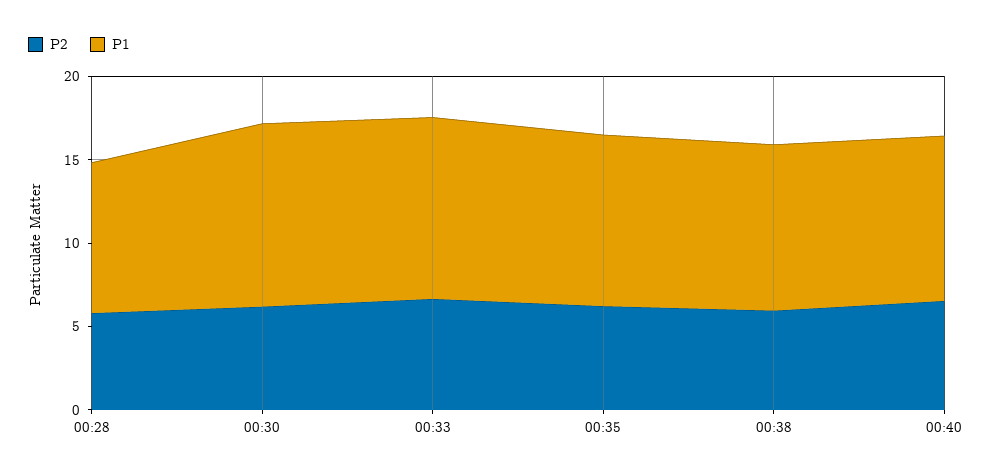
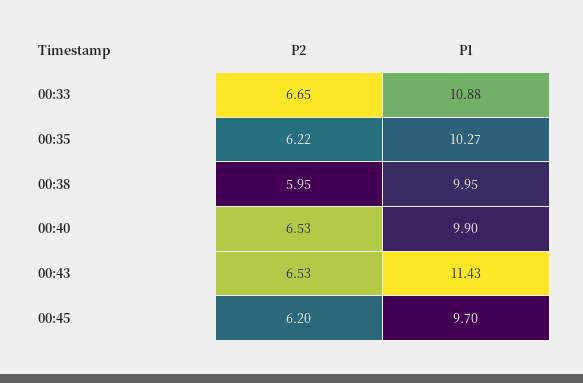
P2, 00:28: 6 -> none
P1, 00:28: 9 -> none
P2, 00:30: 6 -> none
P1, 00:30: 11 -> none
P2, 00:43: none -> 6.53
P1, 00:43: none -> 11.43
P2, 00:45: none -> 6.2
P1, 00:45: none -> 9.7

